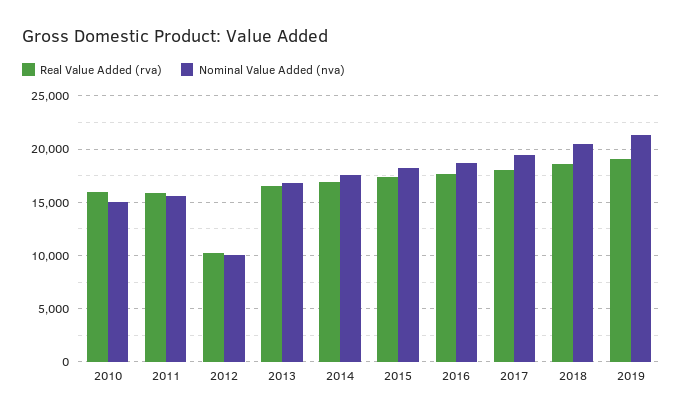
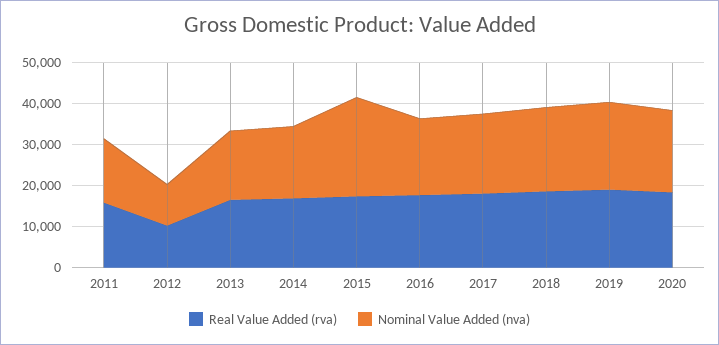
Real Value Added (rva), 2010: 16000 -> none
Nominal Value Added (nva), 2010: 15000 -> none
Nominal Value Added (nva), 2015: 18000 -> 24000
Real Value Added (rva), 2020: none -> 18000
Nominal Value Added (nva), 2020: none -> 20000

